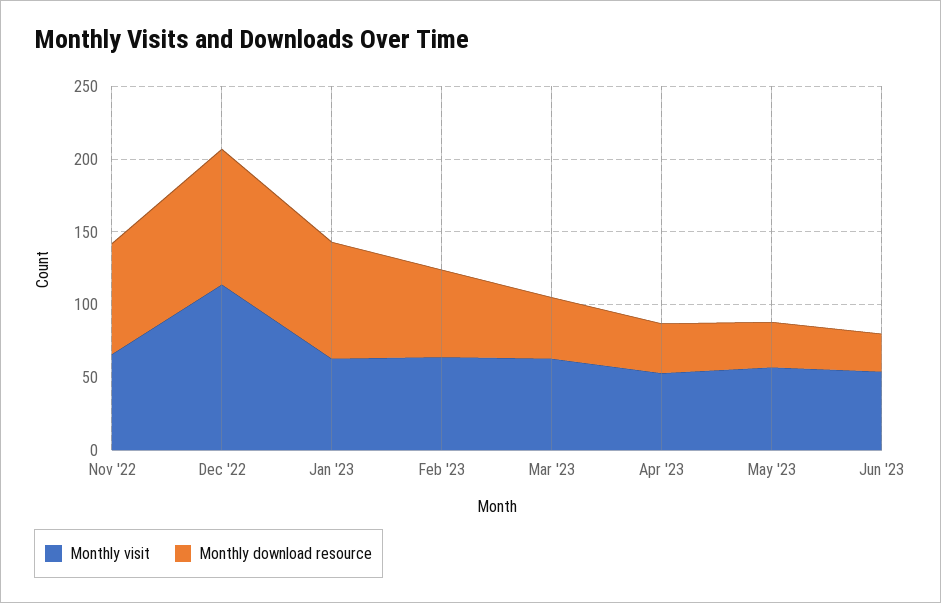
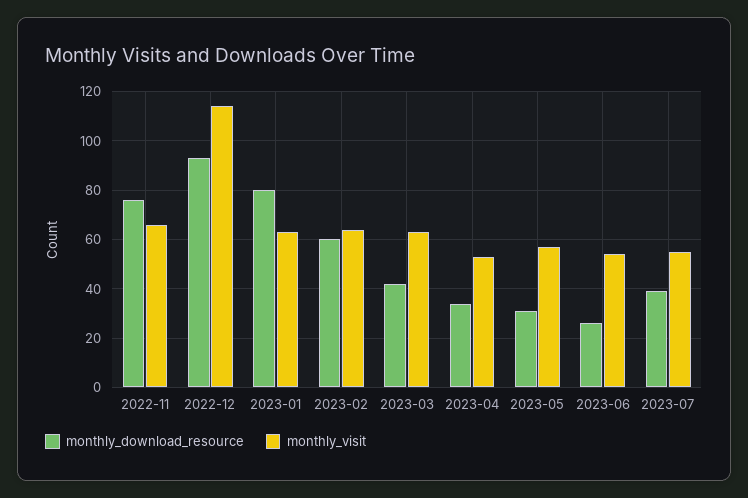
Monthly download resource, 2023-07: none -> 40
Monthly visit, 2023-07: none -> 55

